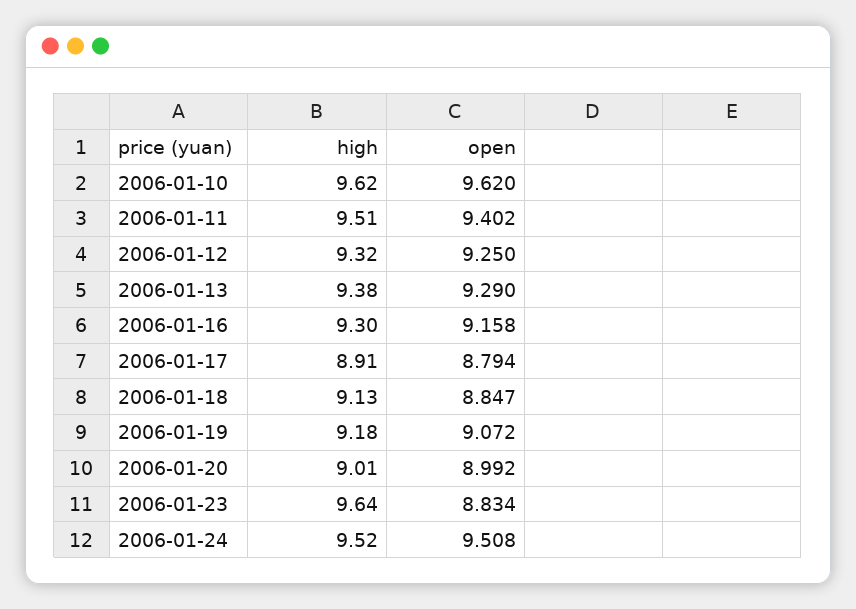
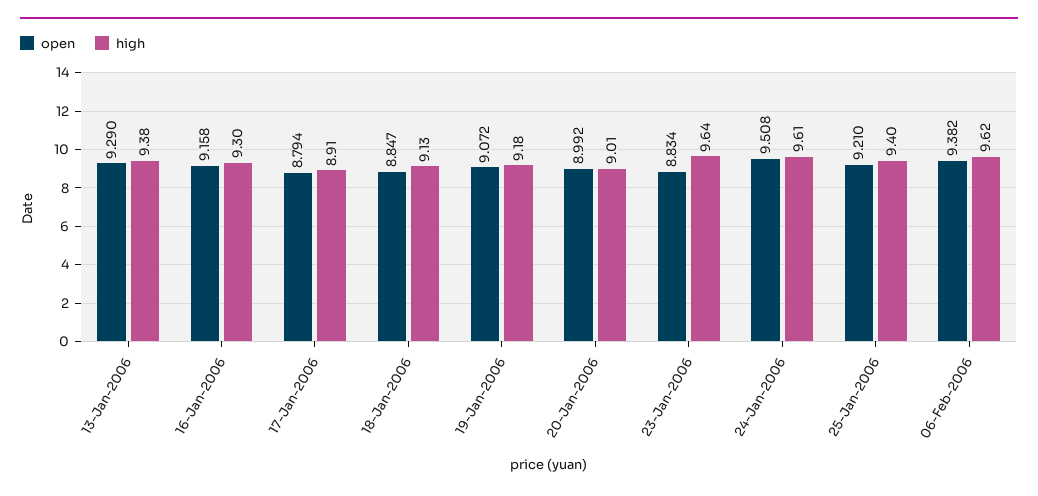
high, 2006-01-10: 9.62 -> none
open, 2006-01-10: 9.62 -> none
high, 2006-01-11: 9.51 -> none
open, 2006-01-11: 9.402 -> none
high, 2006-01-12: 9.32 -> none
open, 2006-01-12: 9.25 -> none
high, 2006-01-24: 9.52 -> 9.61
open, 25-Jan-2006: none -> 9.21
high, 25-Jan-2006: none -> 9.4
open, 06-Feb-2006: none -> 9.382
high, 06-Feb-2006: none -> 9.62

